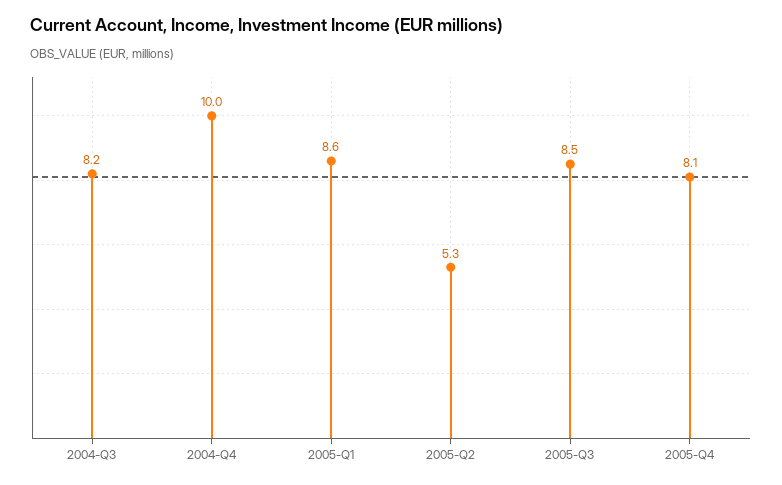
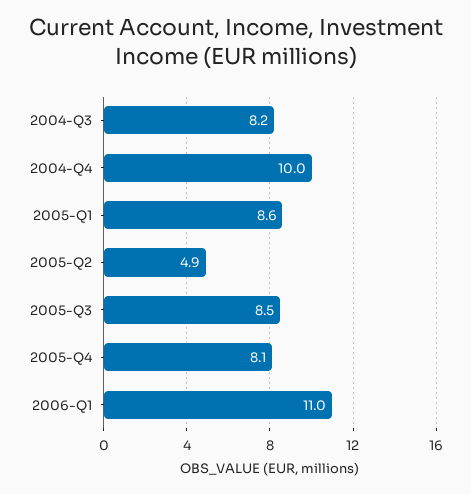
2005-Q2: 5.3 -> 4.9
2006-Q1: none -> 11

